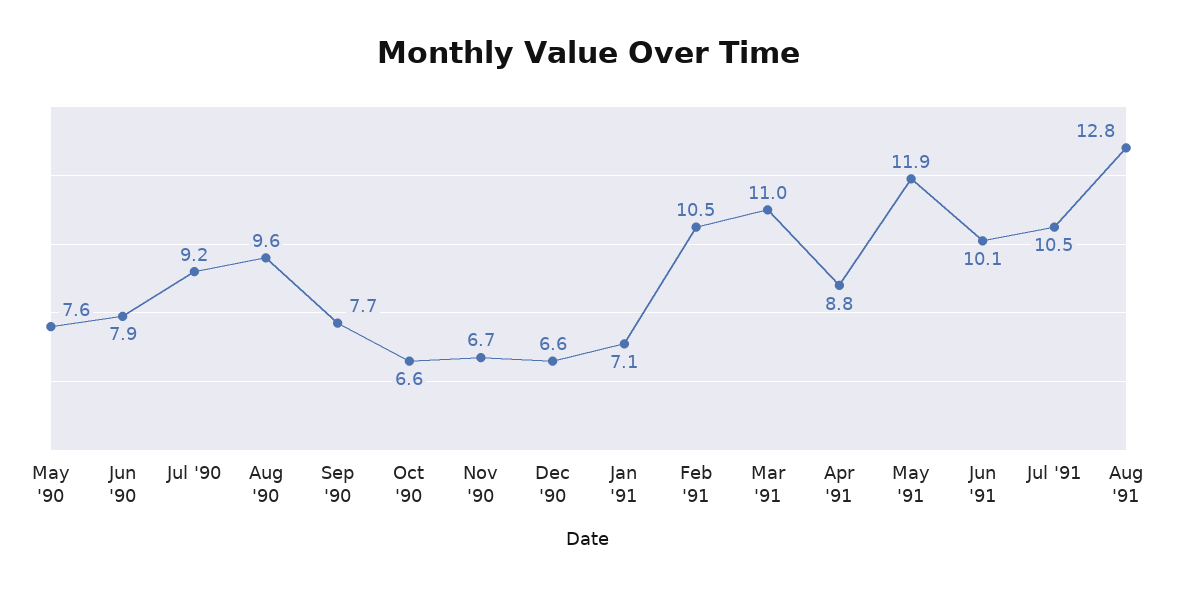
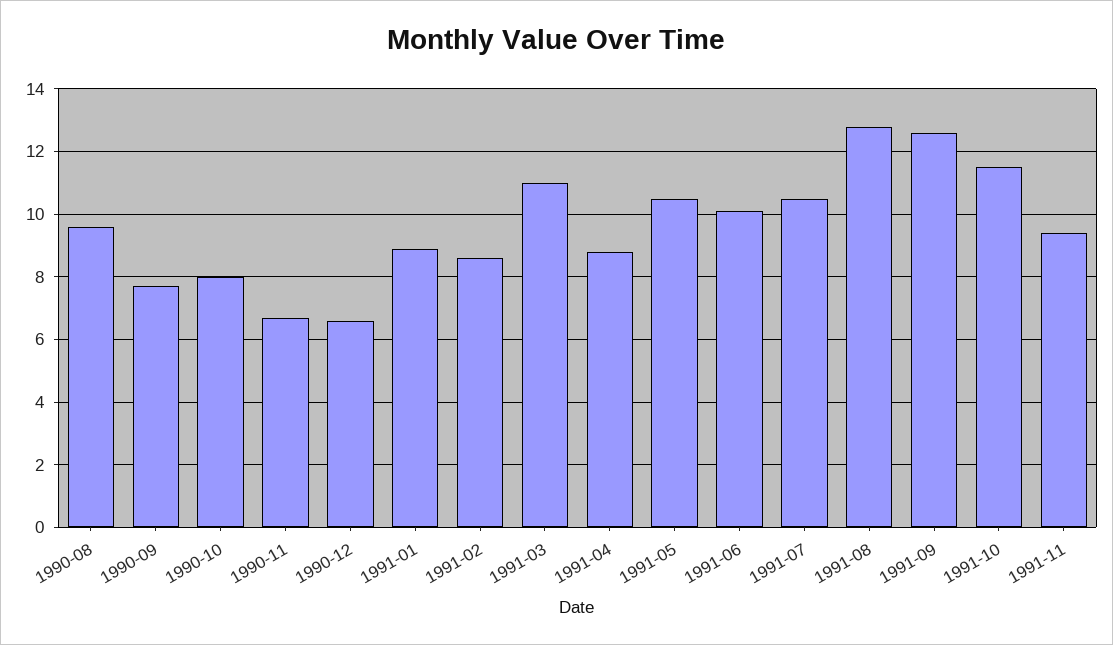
May '90: 7.6 -> none
Jun '90: 7.9 -> none
Jul '90: 9.2 -> none
Oct '90: 6.6 -> 8
Jan '91: 7.1 -> 9
Feb '91: 10.5 -> 8.5
May '91: 11.9 -> 10.5
1991-09: none -> 12.5
1991-10: none -> 11.5
1991-11: none -> 9.5

